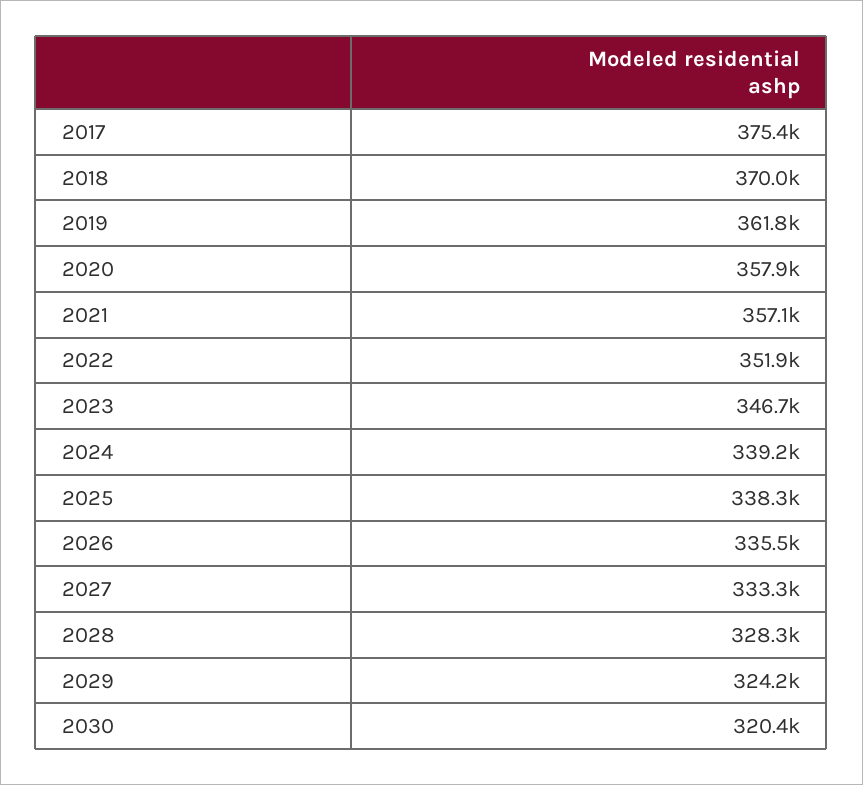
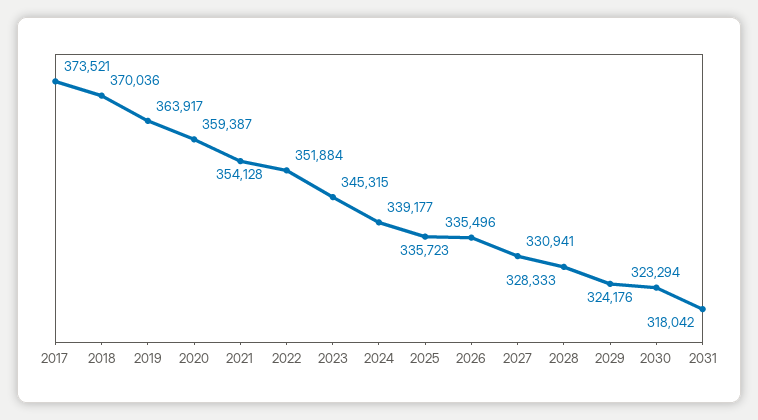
2017: 375400 -> 373521
2019: 361800 -> 363917
2020: 357900 -> 359387
2021: 357100 -> 354128
2023: 346700 -> 345315
2025: 338300 -> 335723
2027: 333300 -> 330941
2030: 320400 -> 323294
2031: none -> 318042

